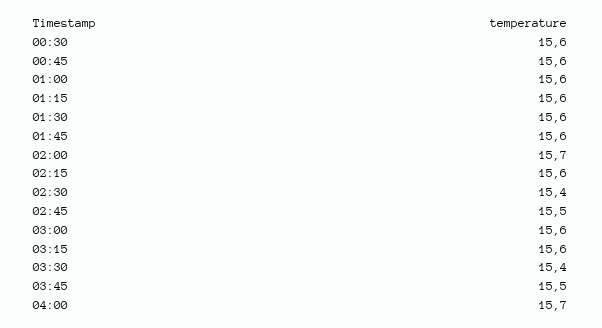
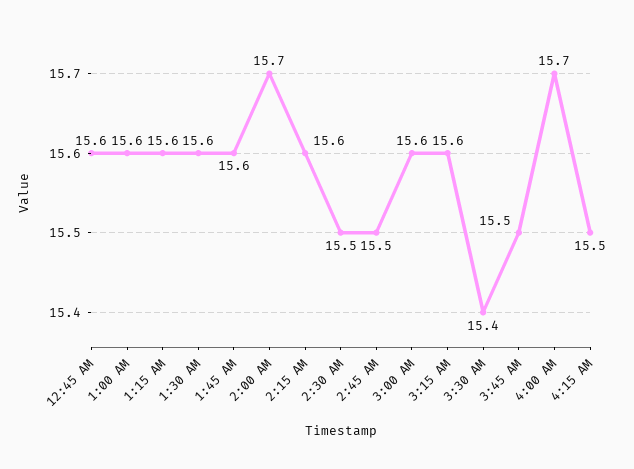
00:30: 15.6 -> none
02:30: 15.4 -> 15.5
4:15 AM: none -> 15.5

